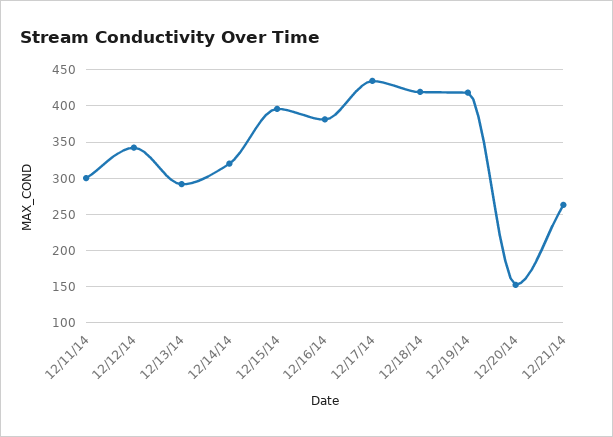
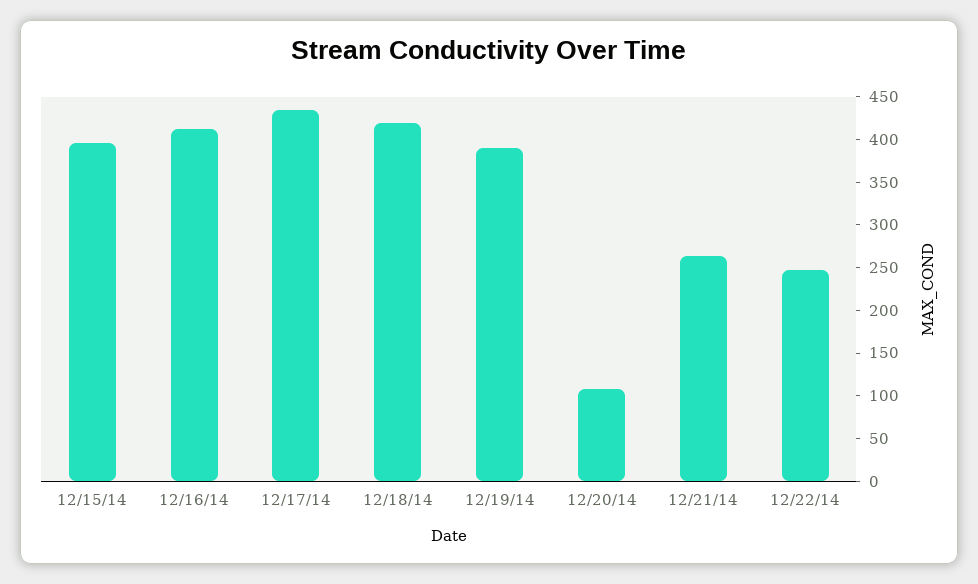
12/11/14: 300 -> none
12/12/14: 340 -> none
12/13/14: 290 -> none
12/14/14: 320 -> none
12/16/14: 380 -> 410
12/19/14: 420 -> 390
12/20/14: 150 -> 110
12/22/14: none -> 250

